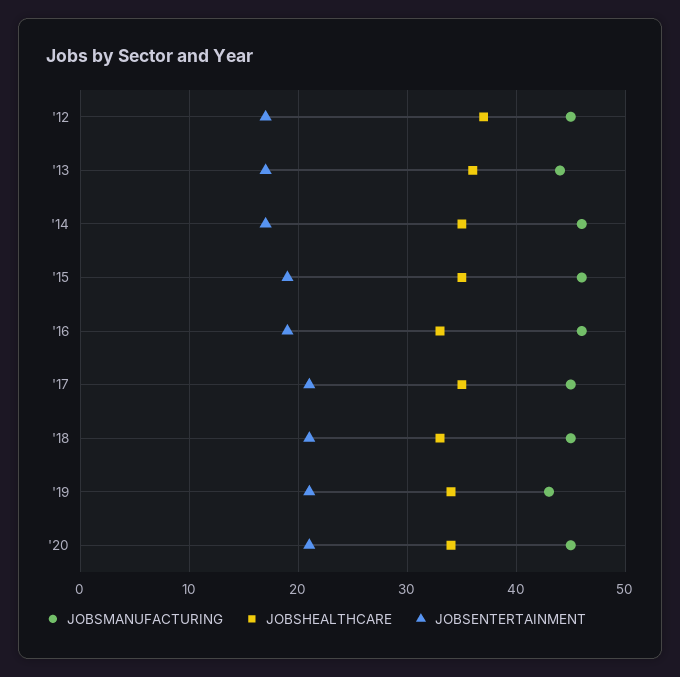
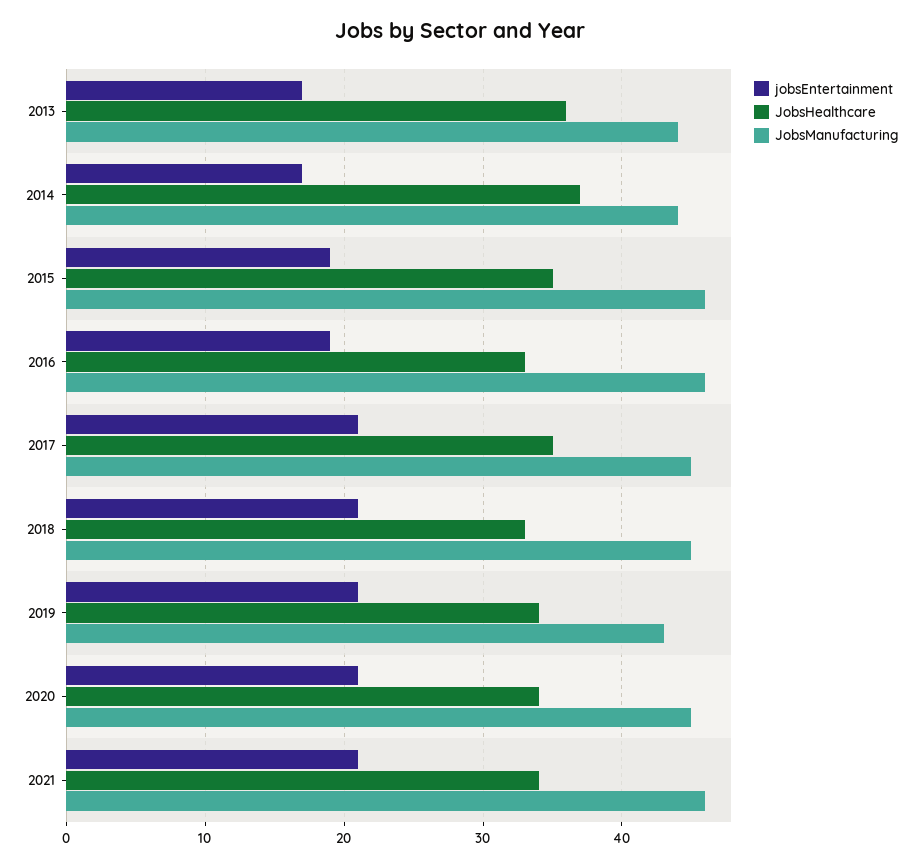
JOBSMANUFACTURING, '12: 45 -> none
JOBSHEALTHCARE, '12: 37 -> none
JOBSENTERTAINMENT, '12: 17 -> none
JOBSMANUFACTURING, '14: 46 -> 44
JOBSHEALTHCARE, '14: 35 -> 37
JOBSENTERTAINMENT, 2021: none -> 21
JOBSHEALTHCARE, 2021: none -> 34
JOBSMANUFACTURING, 2021: none -> 46

